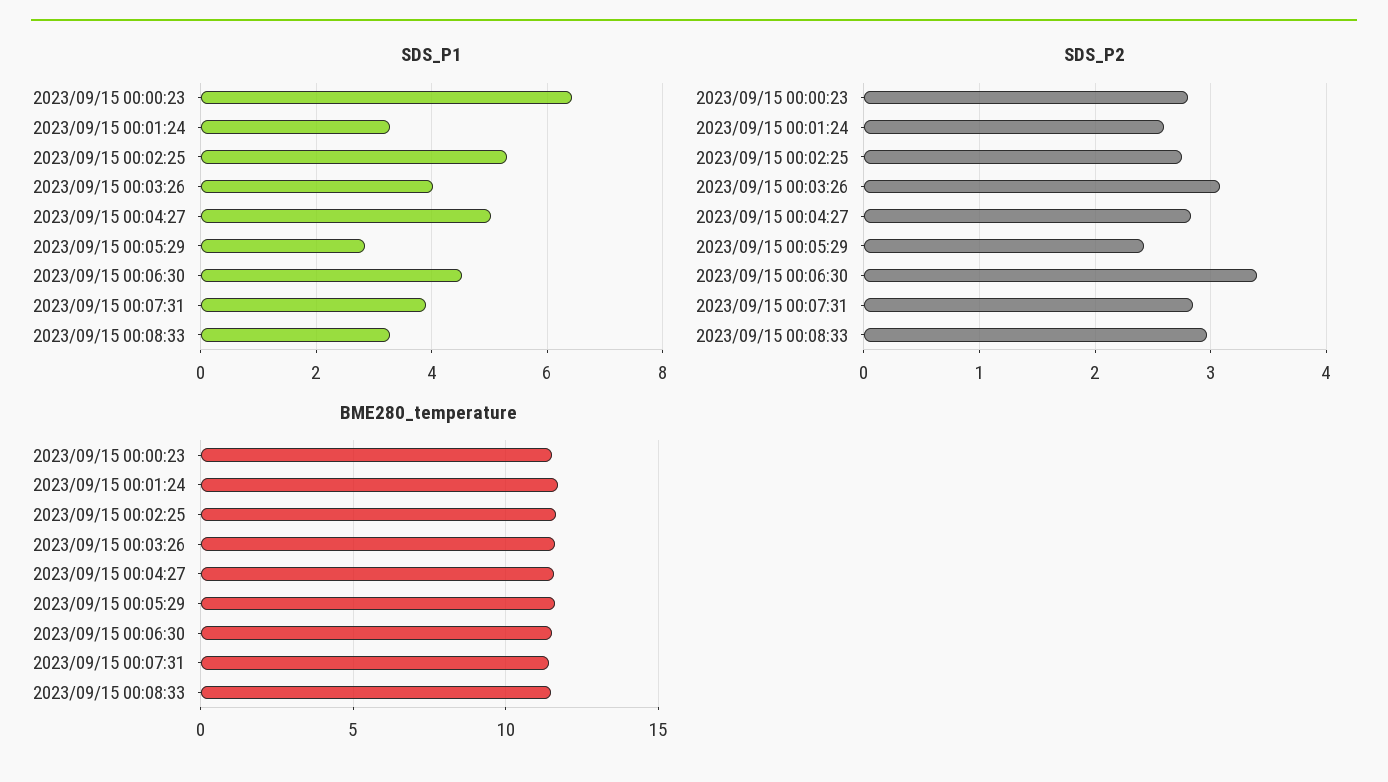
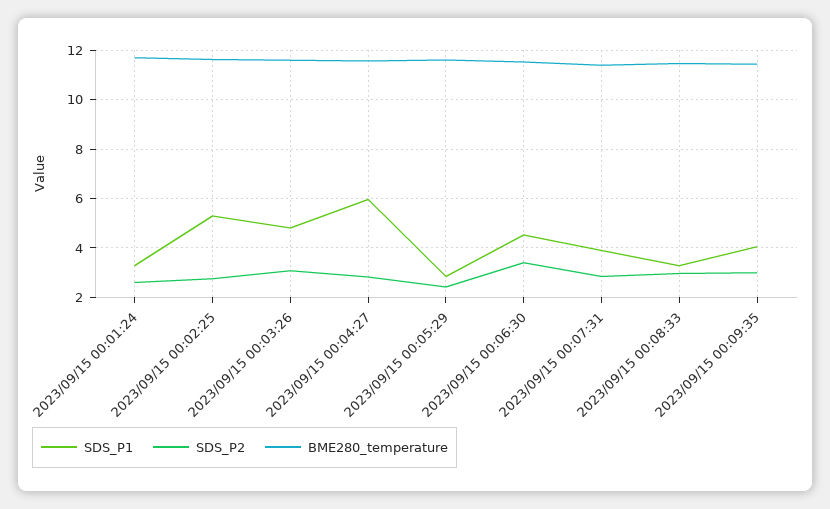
SDS_P1, 2023/09/15 00:00:23: 6.4 -> none
SDS_P1, 2023/09/15 00:03:26: 4 -> 4.75
SDS_P1, 2023/09/15 00:04:27: 5 -> 6
SDS_P2, 2023/09/15 00:00:23: 2.8 -> none
BME280_temperature, 2023/09/15 00:00:23: 11.5 -> none
SDS_P1, 2023/09/15 00:09:35: none -> 4
SDS_P2, 2023/09/15 00:09:35: none -> 3
BME280_temperature, 2023/09/15 00:09:35: none -> 11.5

